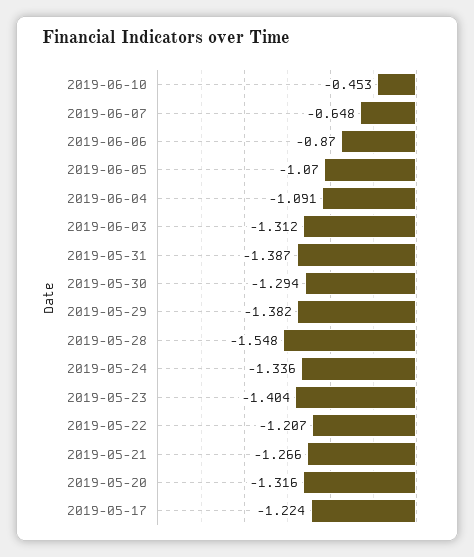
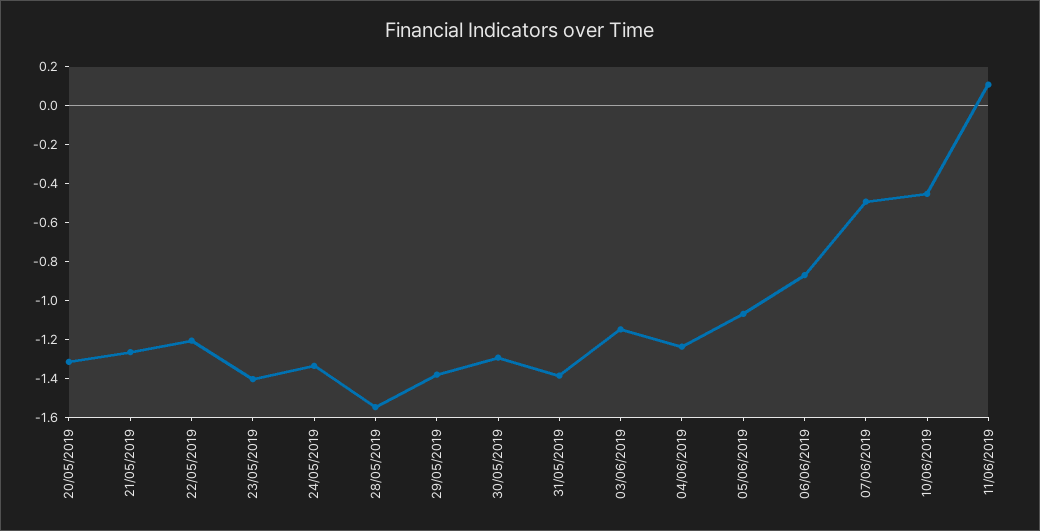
2019-06-07: -0.648 -> -0.5
2019-06-04: -1.091 -> -1.25
2019-06-03: -1.312 -> -1.15
2019-05-17: -1.224 -> none
11/06/2019: none -> 0.1

